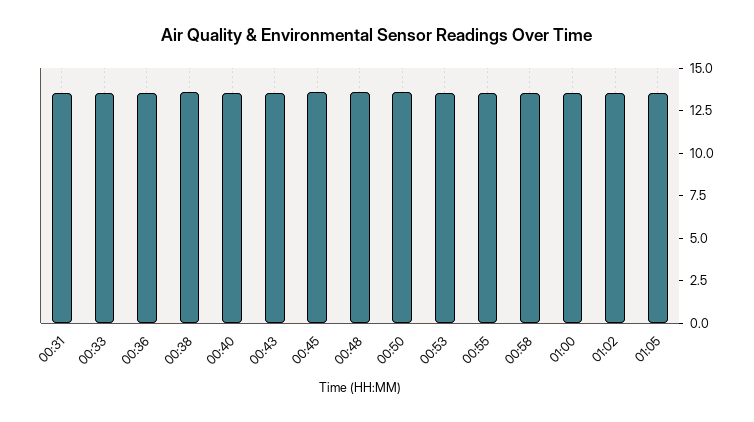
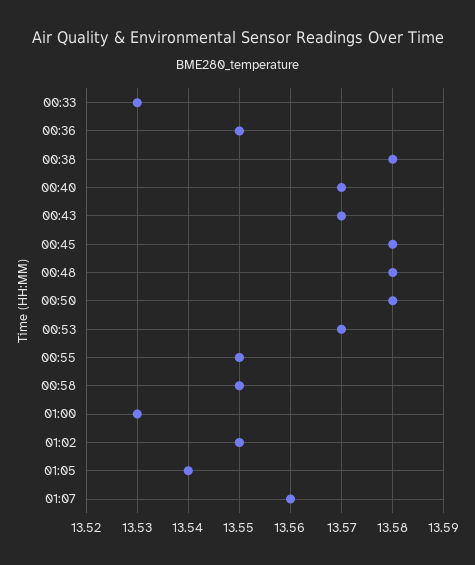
00:31: 13.5 -> none
01:07: none -> 13.56

